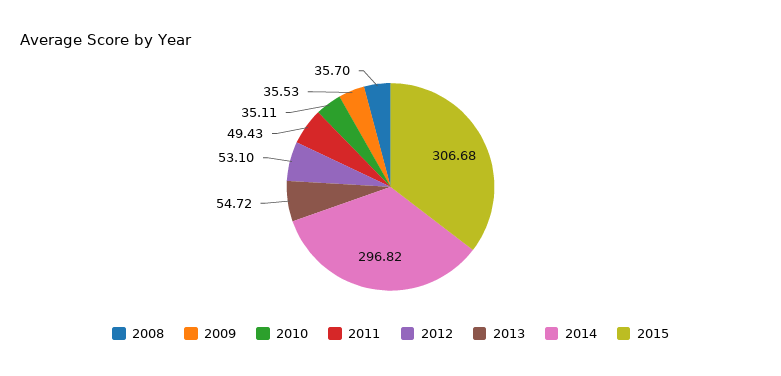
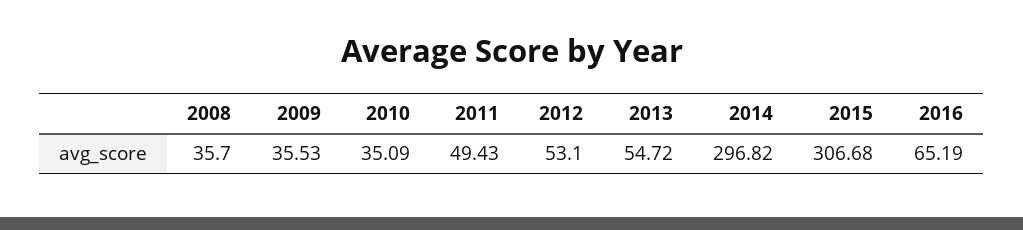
2010: 35.11 -> 35.09
2016: none -> 65.19

